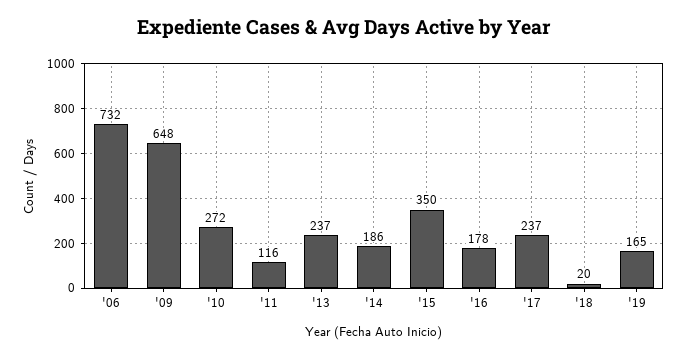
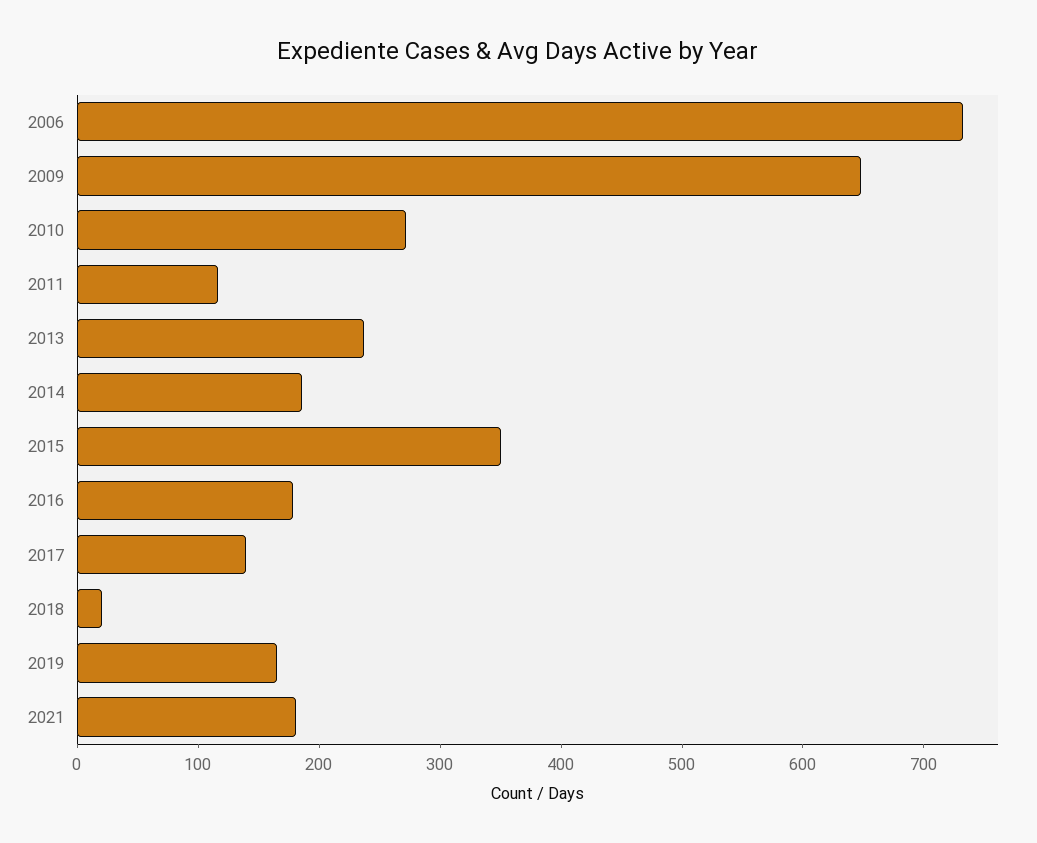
'17: 237 -> 140
2021: none -> 180

